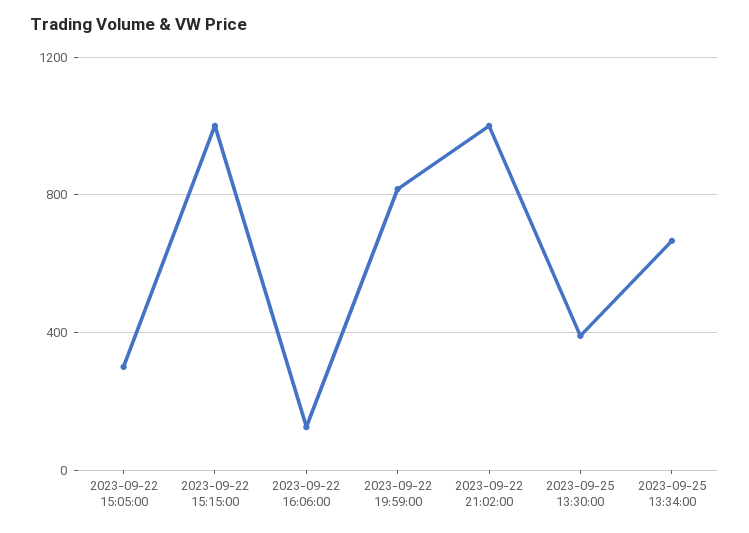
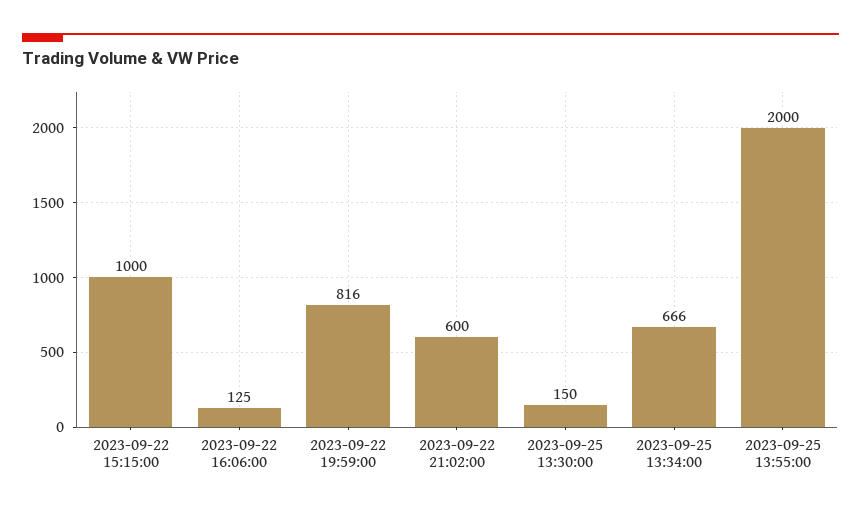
2023-09-22 15:05:00: 300 -> none
2023-09-22 21:02:00: 1000 -> 600
2023-09-25 13:30:00: 400 -> 150
2023-09-25 13:55:00: none -> 2000

